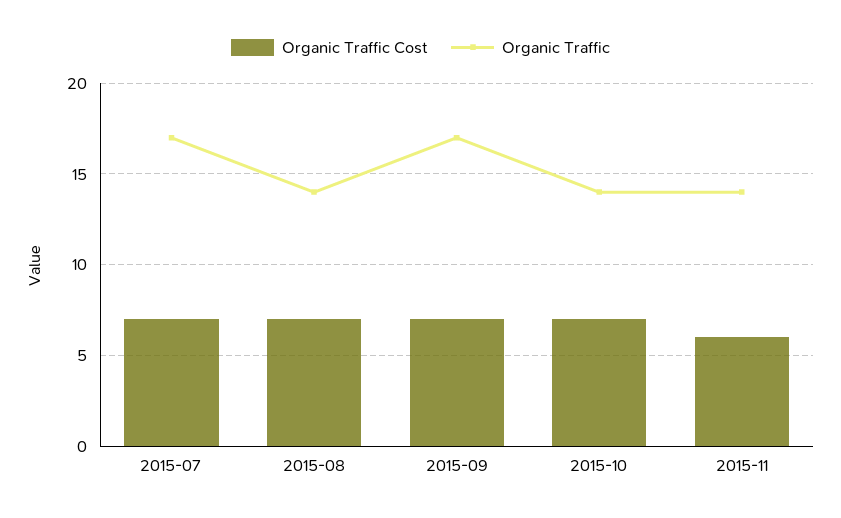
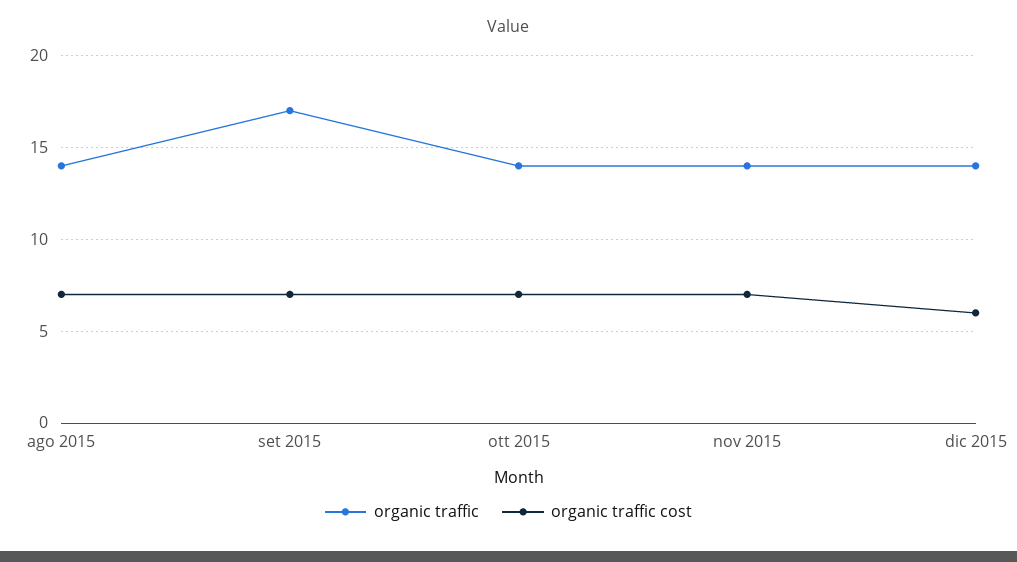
Organic Traffic Cost, 2015-07: 7 -> none
Organic Traffic, 2015-07: 17 -> none
Organic Traffic Cost, 2015-11: 6 -> 7
Organic Traffic, dic 2015: none -> 14
Organic Traffic Cost, dic 2015: none -> 6

